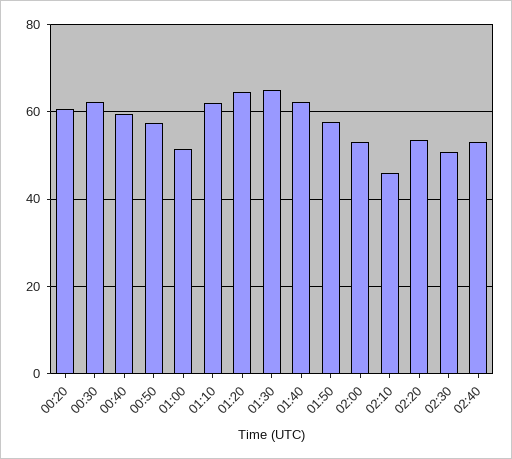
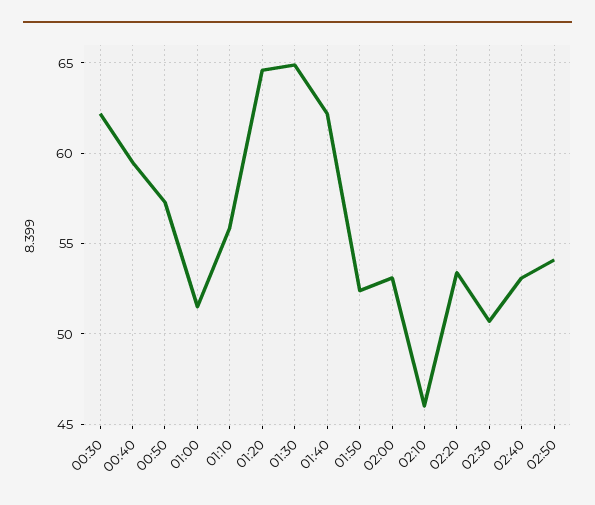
00:20: 60 -> none
01:10: 62 -> 56
01:50: 58 -> 52.5
02:50: none -> 54

